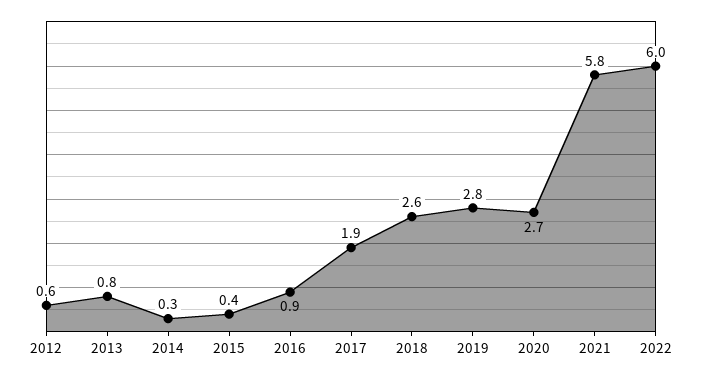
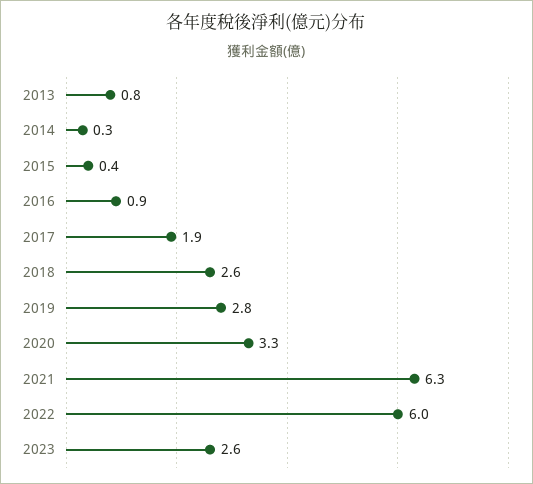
2012: 0.6 -> none
2020: 2.7 -> 3.3
2021: 5.8 -> 6.3
2023: none -> 2.6

